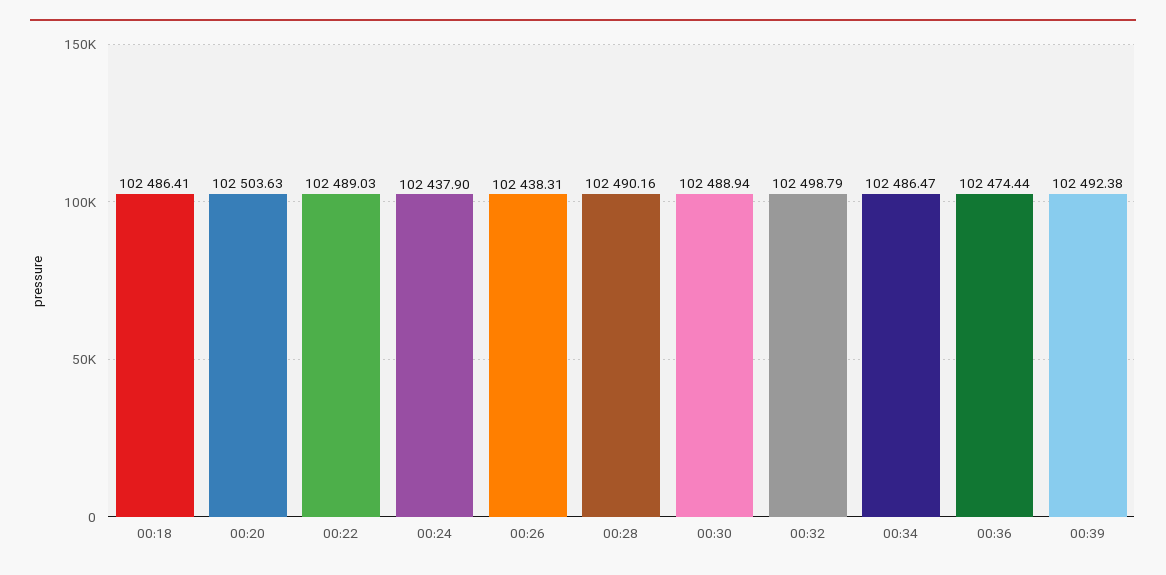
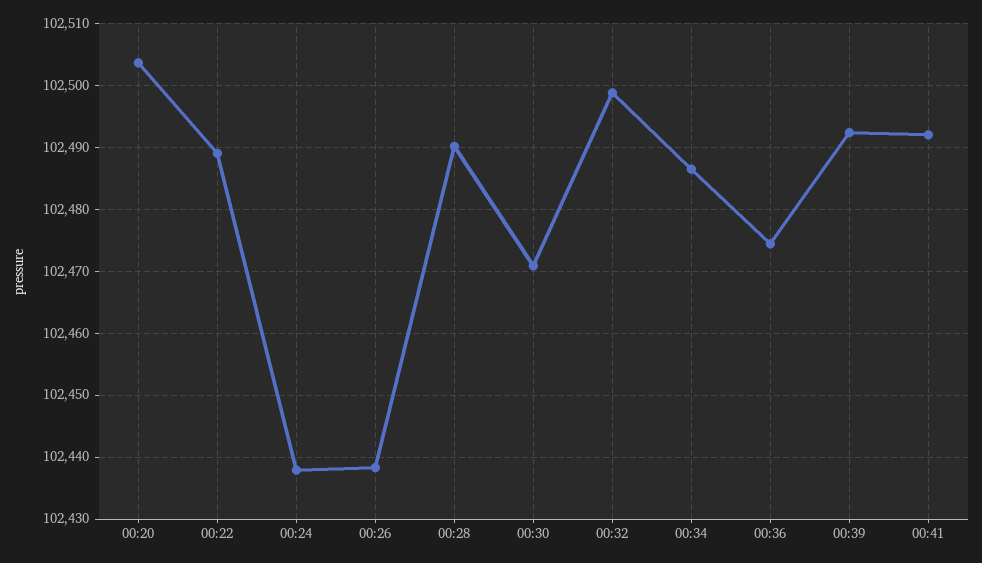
00:18: 102486.41 -> none
00:30: 102488.94 -> 102471
00:41: none -> 102492

